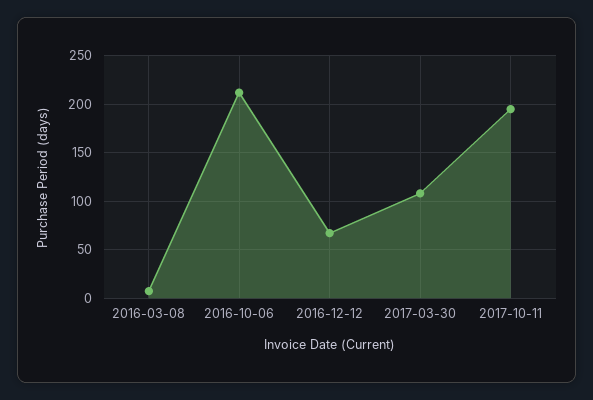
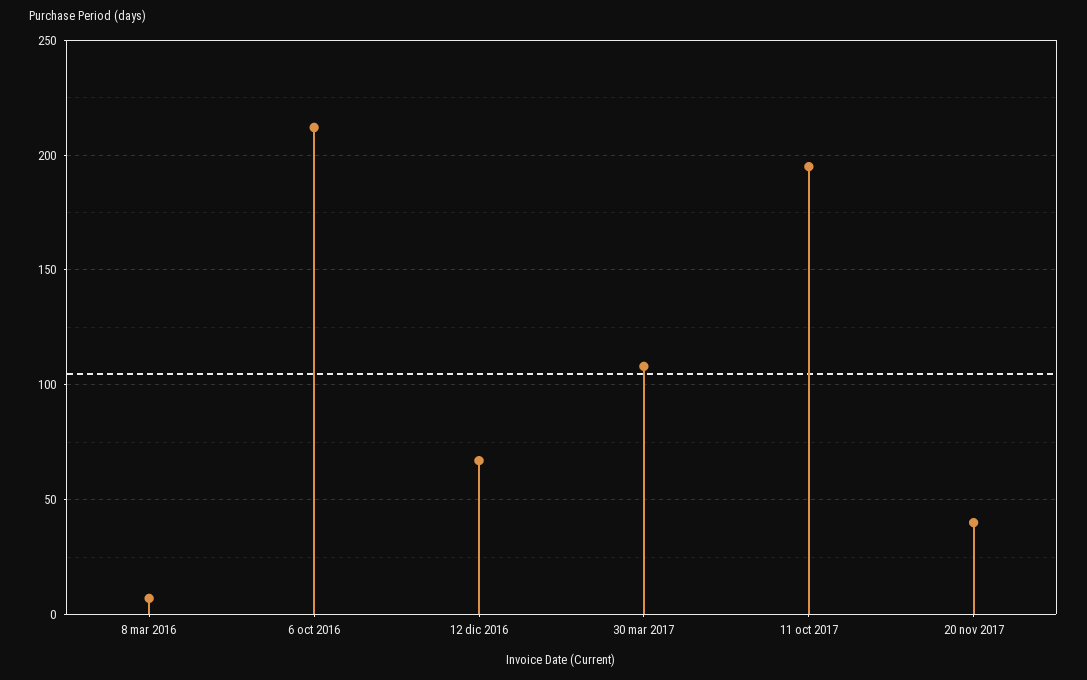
20 nov 2017: none -> 40

